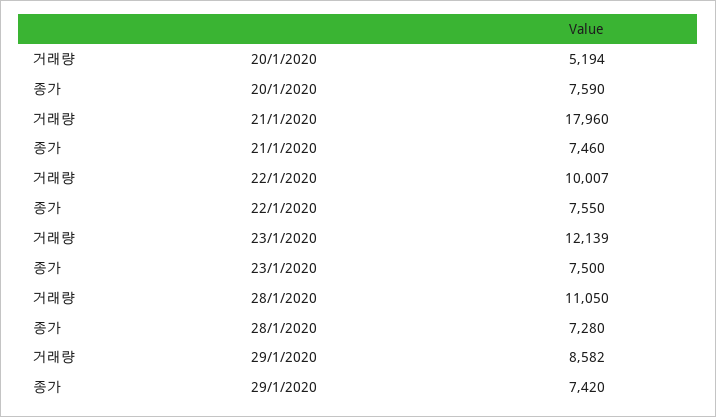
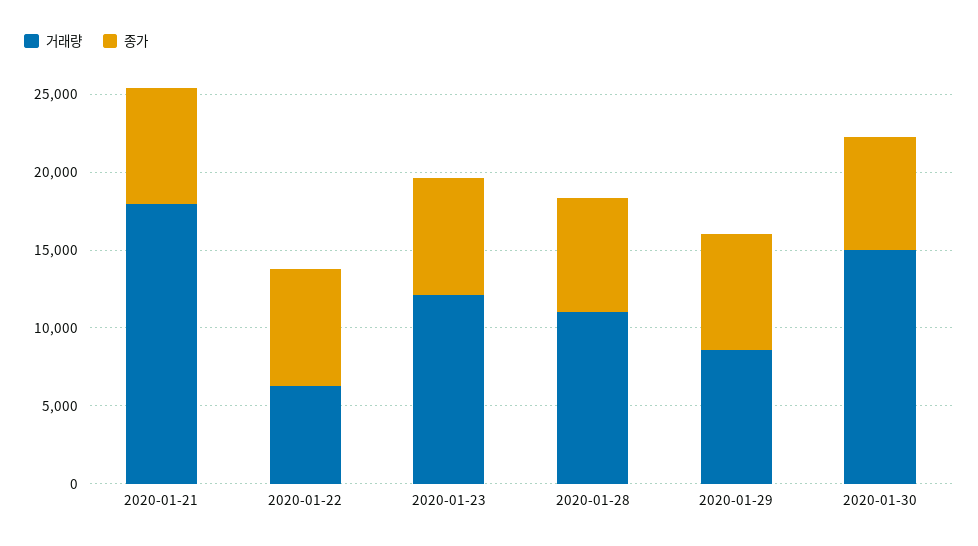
거래량, 20/1/2020: 5194 -> none
종가, 20/1/2020: 7590 -> none
거래량, 22/1/2020: 10007 -> 6000
거래량, 2020-01-30: none -> 15000
종가, 2020-01-30: none -> 7000

